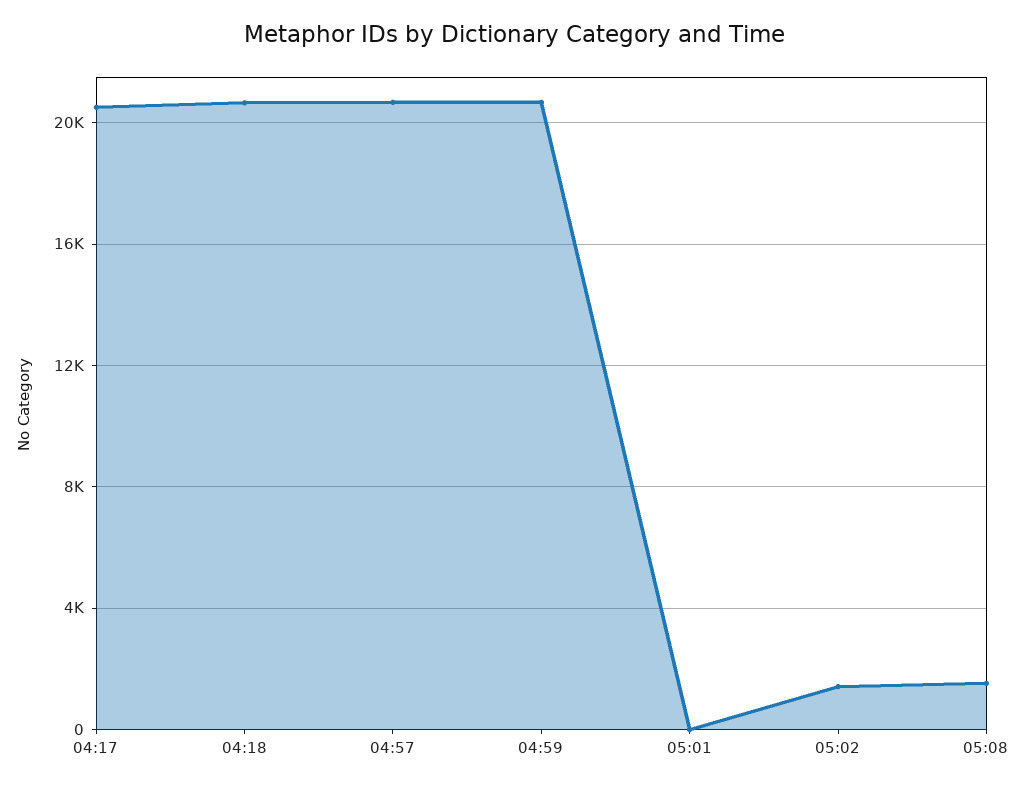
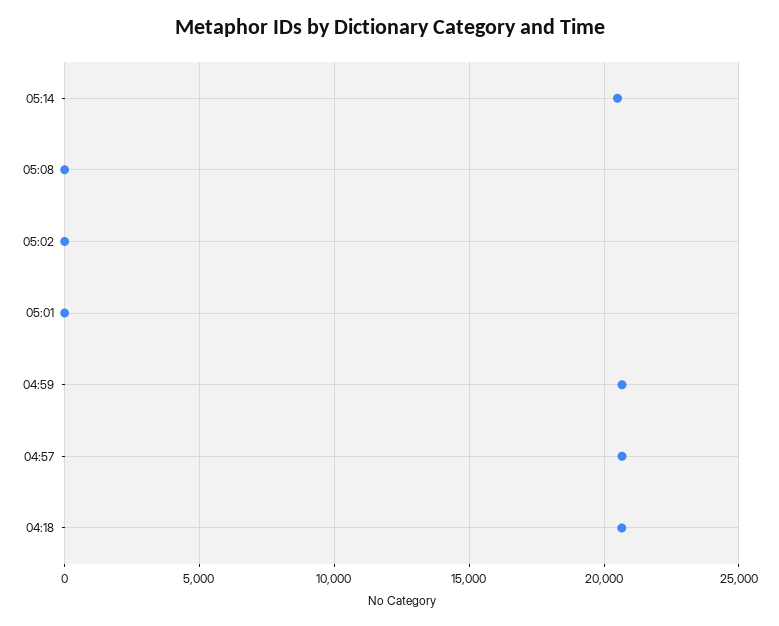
04:17: 20500 -> none
05:02: 1500 -> 0
05:08: 1500 -> 0
05:14: none -> 20500

